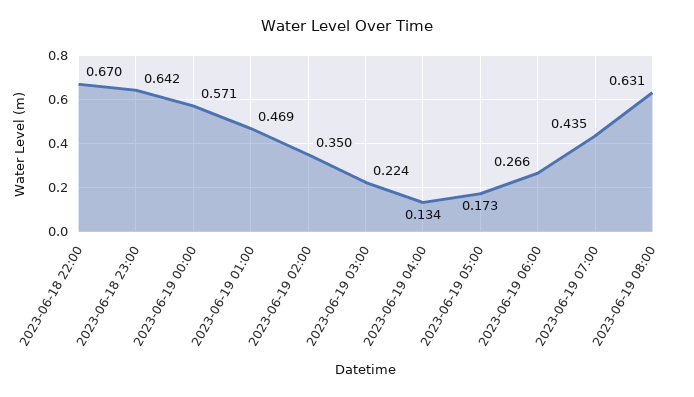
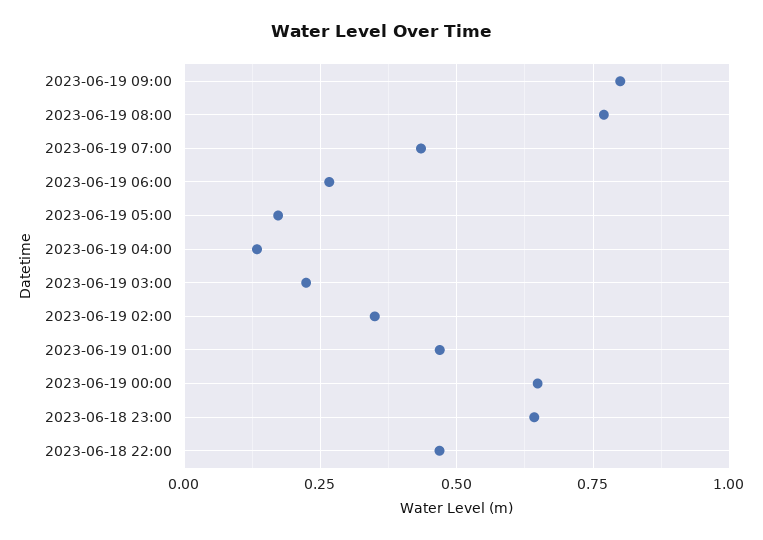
2023-06-18 22:00: 0.67 -> 0.475
2023-06-19 00:00: 0.571 -> 0.65
2023-06-19 08:00: 0.631 -> 0.775
2023-06-19 09:00: none -> 0.8

